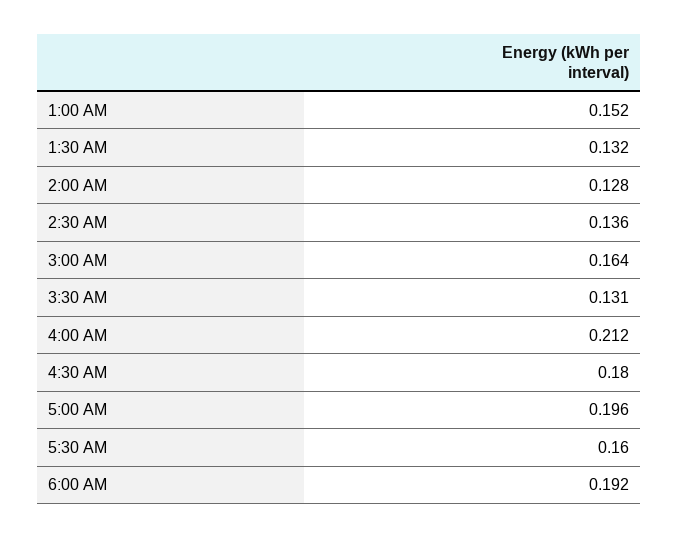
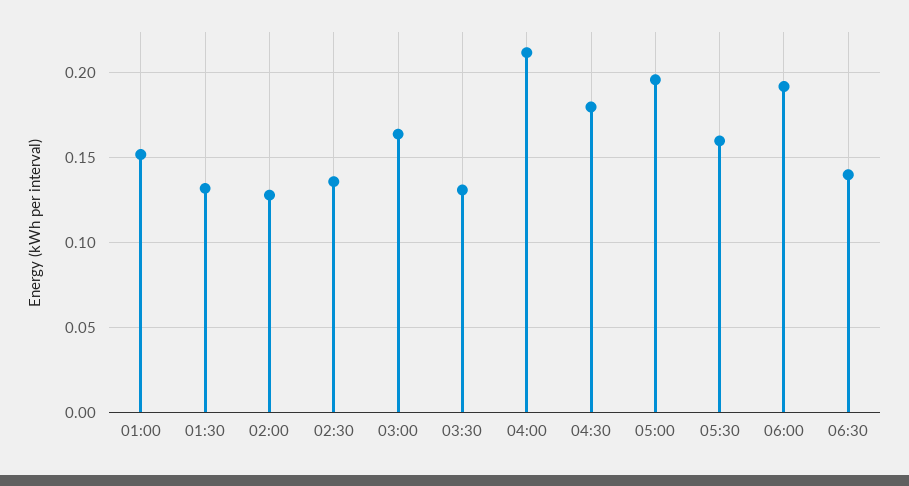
06:30: none -> 0.14

